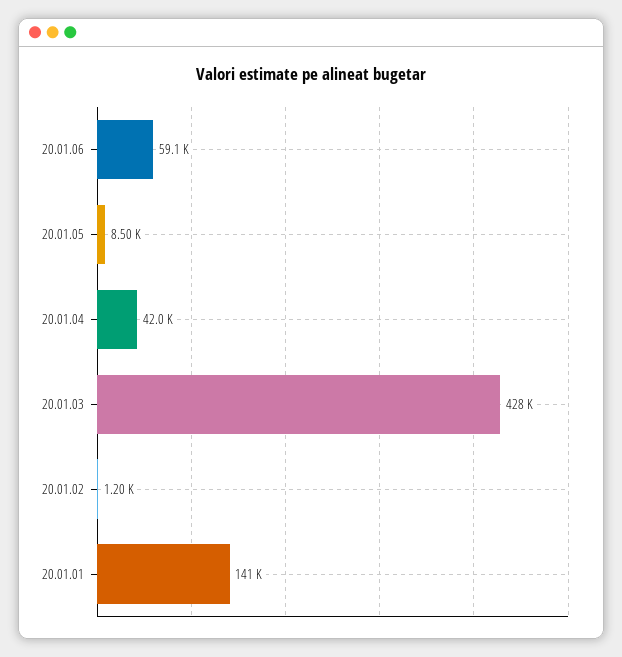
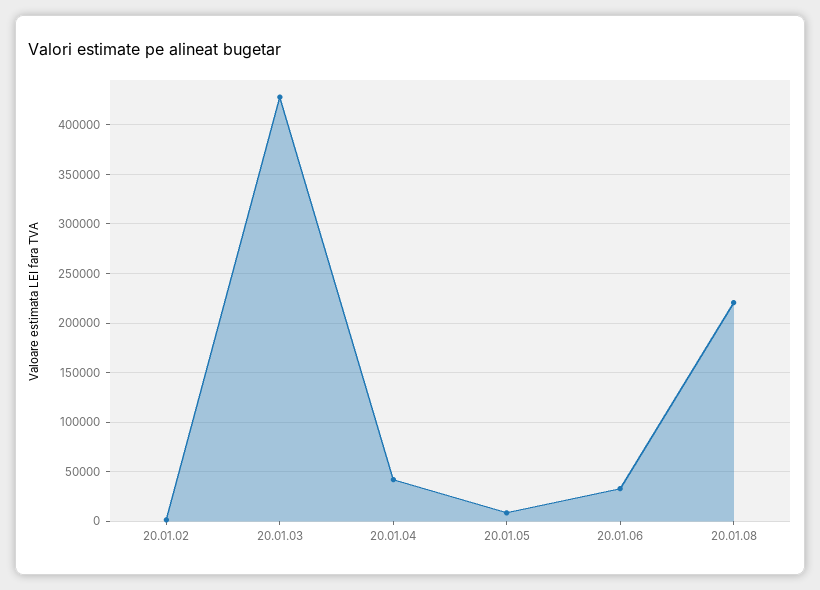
20.01.06: 59100 -> 30000
20.01.01: 141000 -> none
20.01.08: none -> 220000

